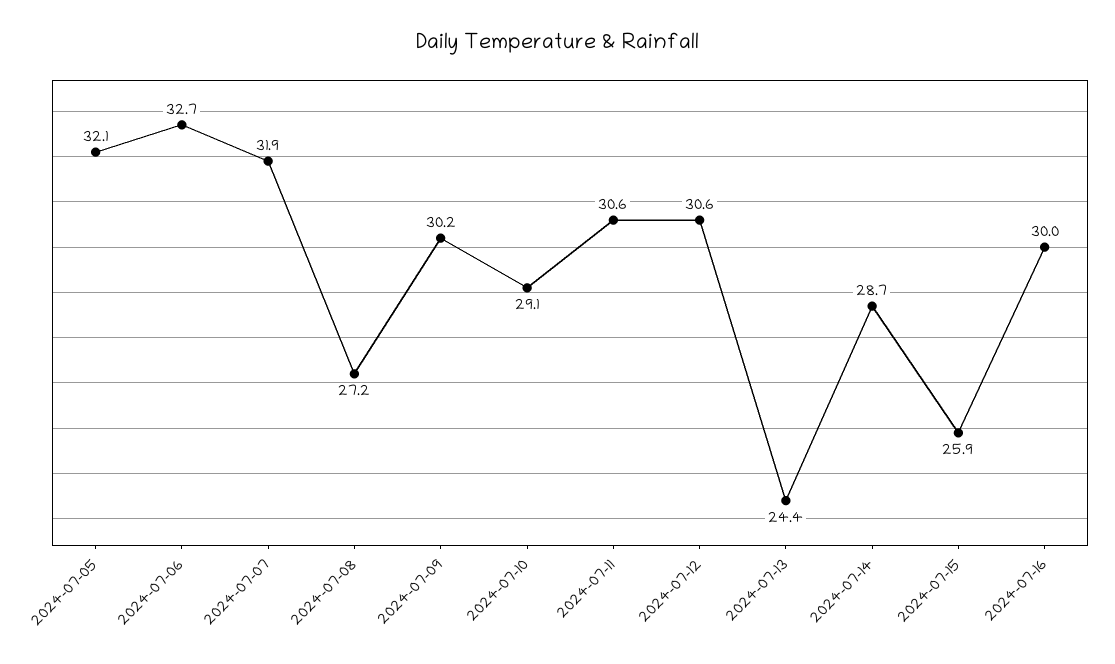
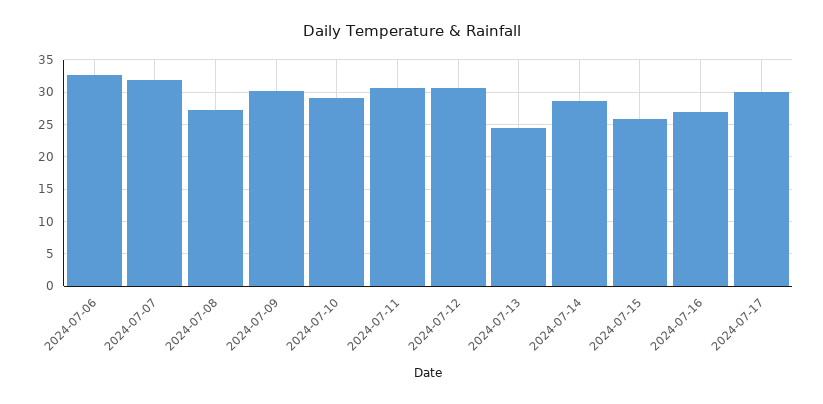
2024-07-05: 32.1 -> none
2024-07-16: 30 -> 27
2024-07-17: none -> 30

